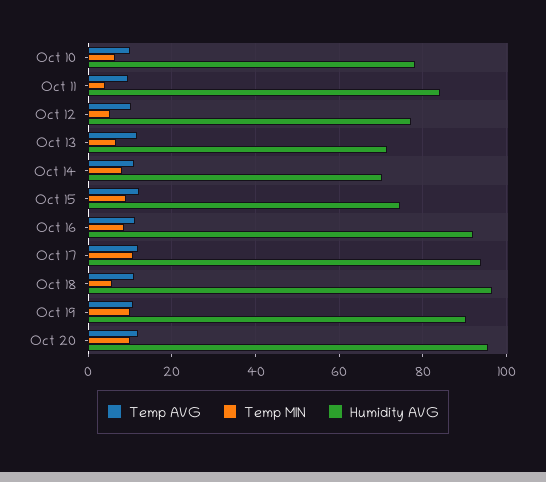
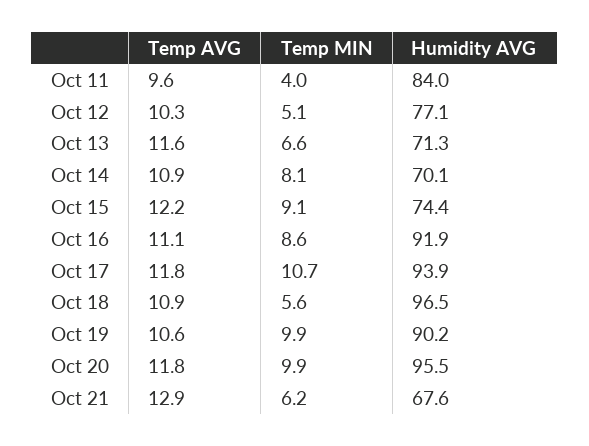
Temp AVG, Oct 10: 10 -> none
Temp MIN, Oct 10: 6 -> none
Humidity AVG, Oct 10: 78 -> none
Temp AVG, Oct 21: none -> 12.9
Temp MIN, Oct 21: none -> 6.2
Humidity AVG, Oct 21: none -> 67.6

